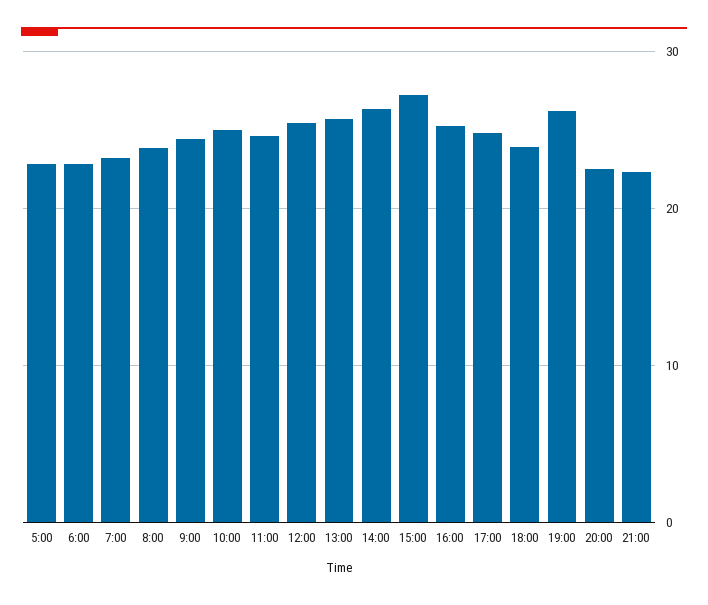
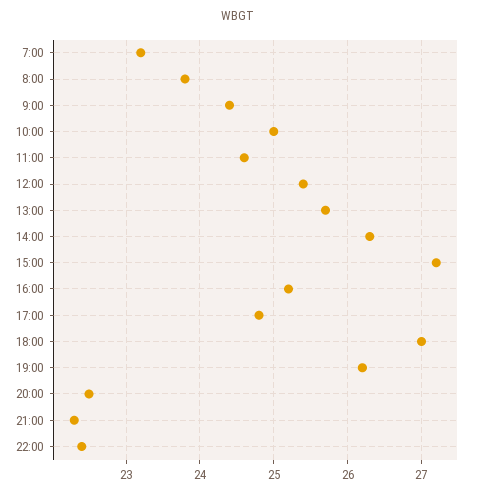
5:00: 23 -> none
6:00: 23 -> none
18:00: 24 -> 27
22:00: none -> 22.4

